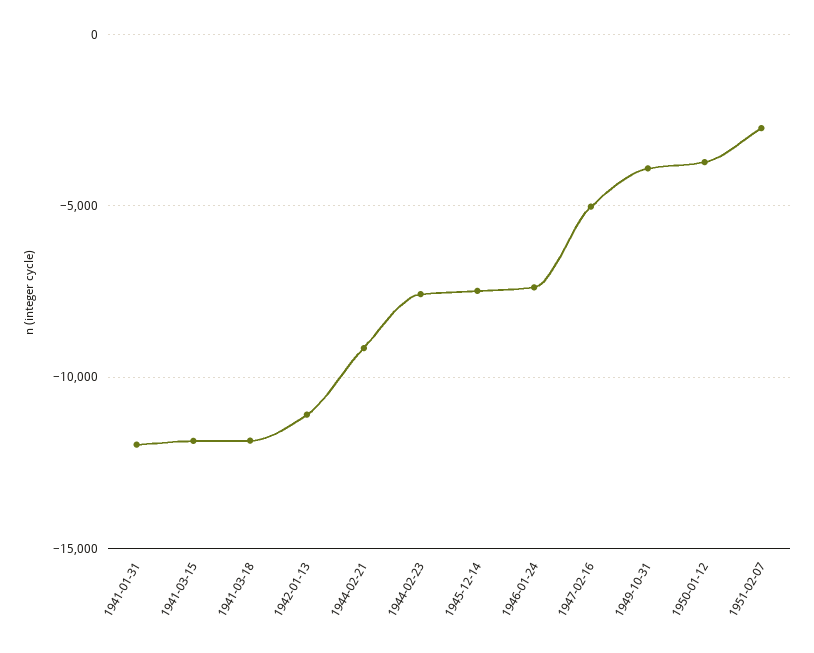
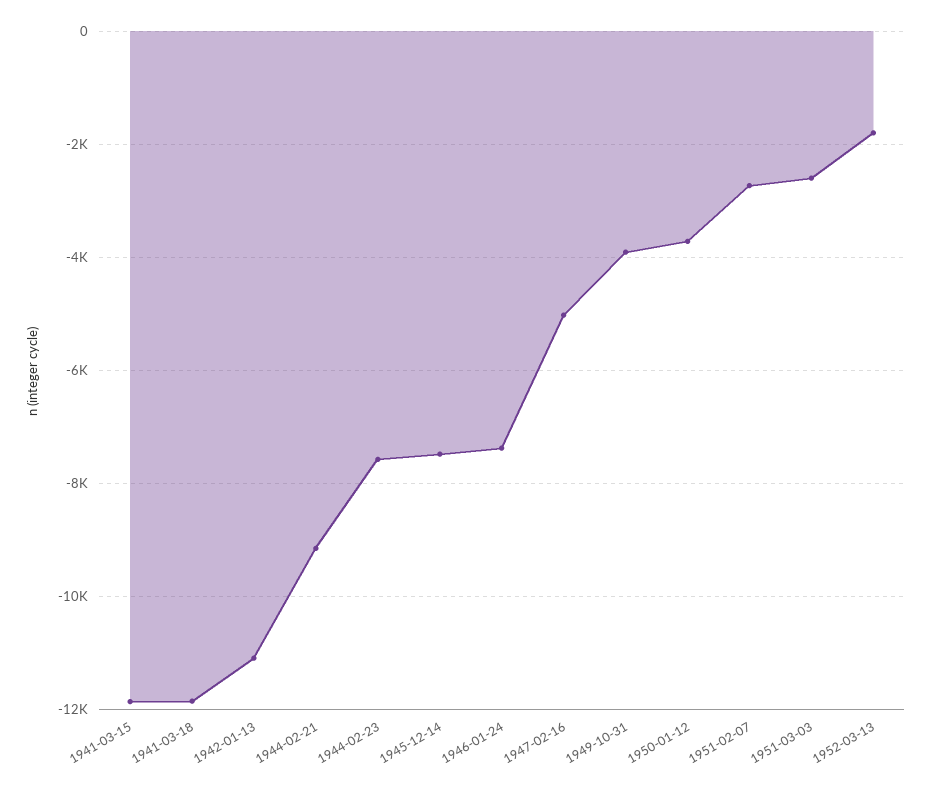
1941-01-31: -12000 -> none
1951-03-03: none -> -2600
1952-03-13: none -> -1800

